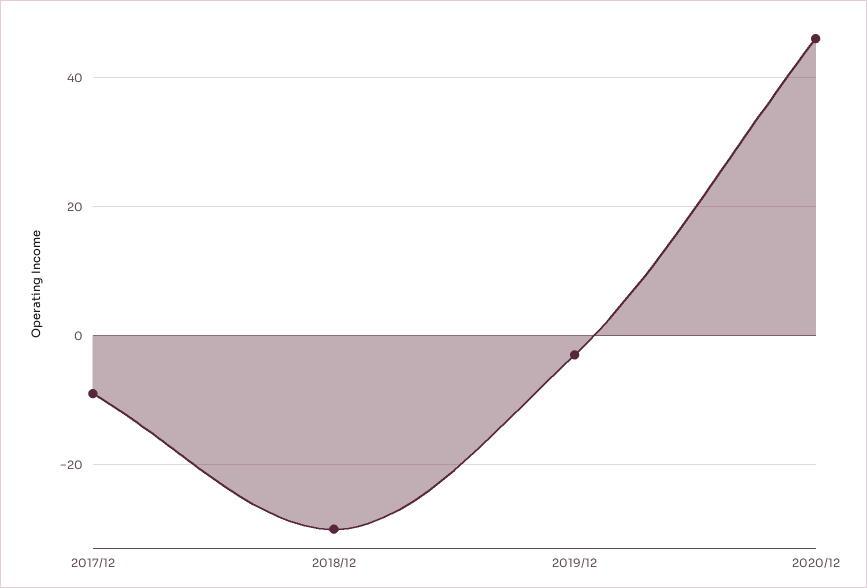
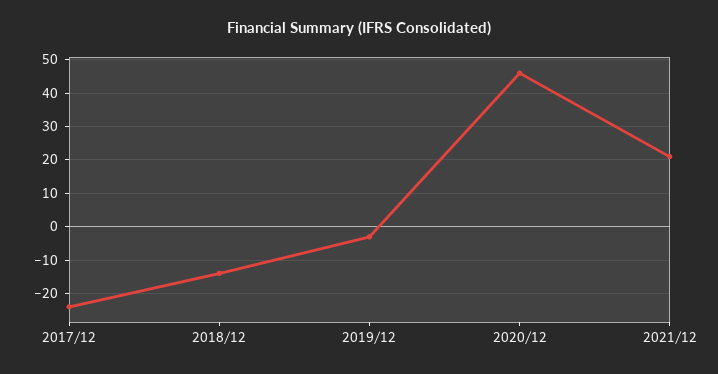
2017/12: -10 -> -25
2018/12: -30 -> -15
2021/12: none -> 20

